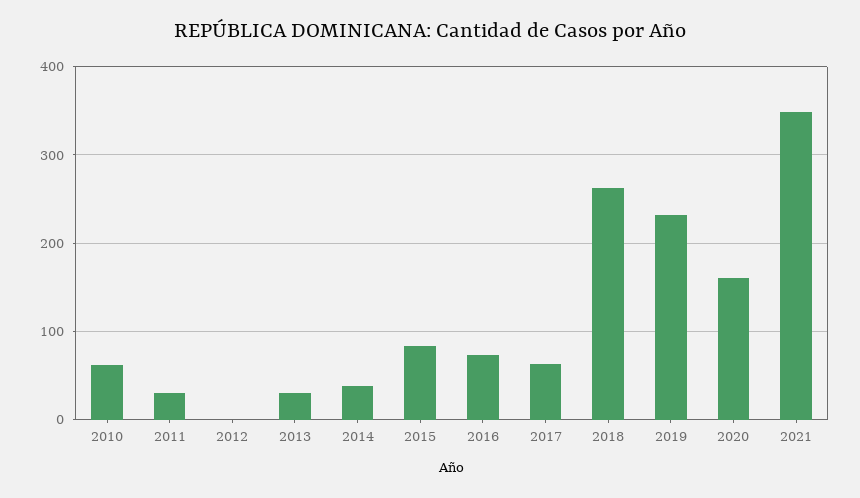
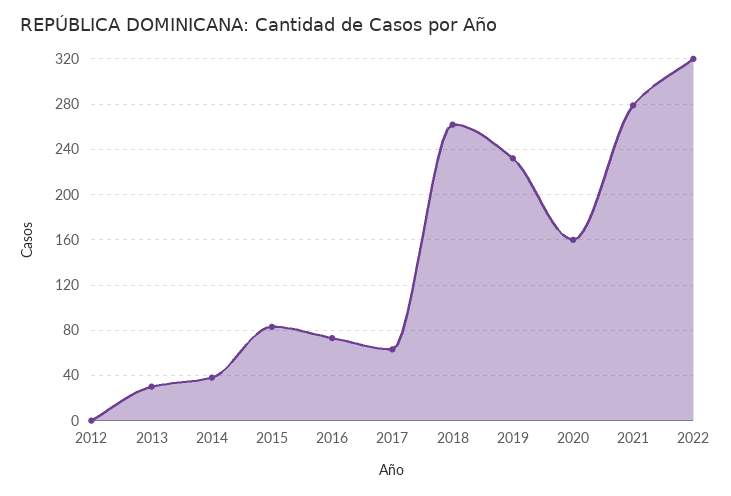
2010: 60 -> none
2011: 30 -> none
2021: 350 -> 280
2022: none -> 320

